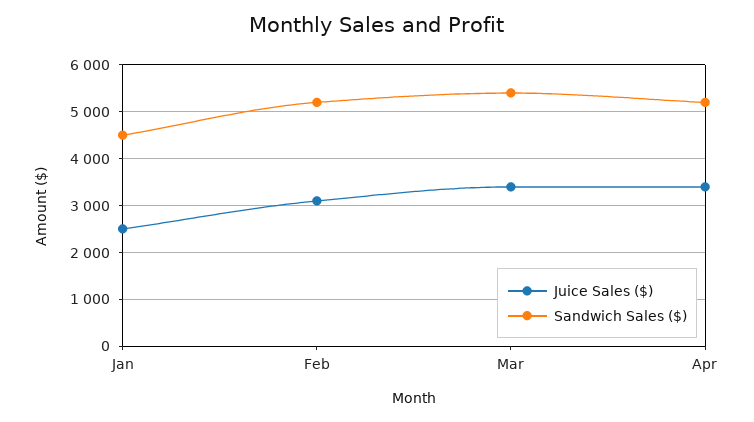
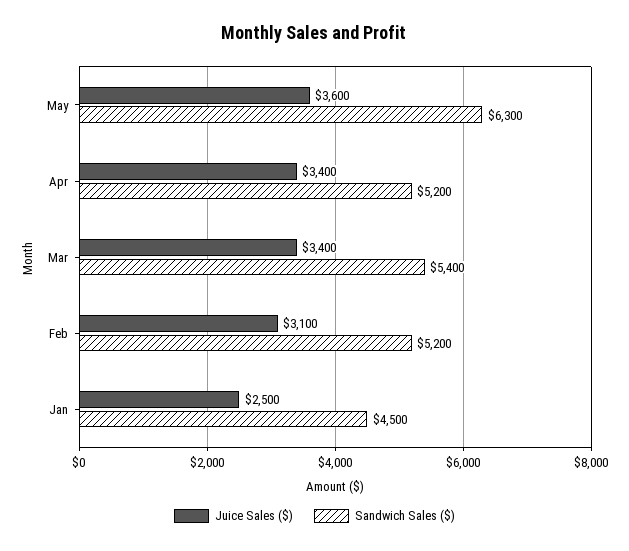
Juice Sales ($), May: none -> 3600
Sandwich Sales ($), May: none -> 6300

